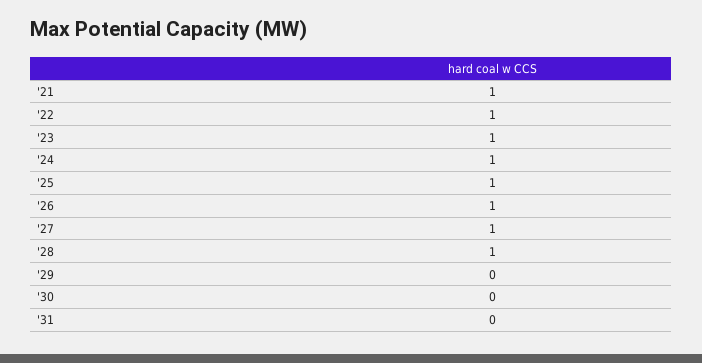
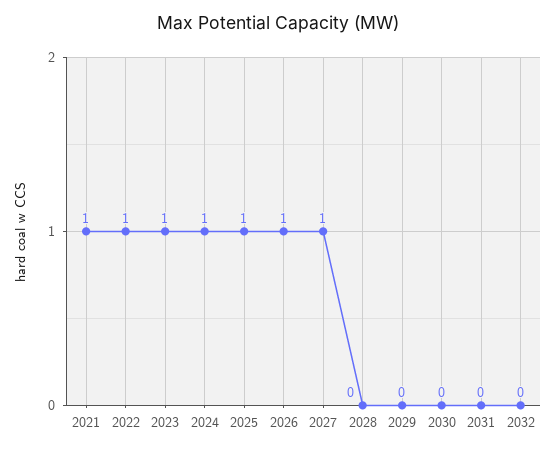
'28: 1 -> 0
2032: none -> 0

